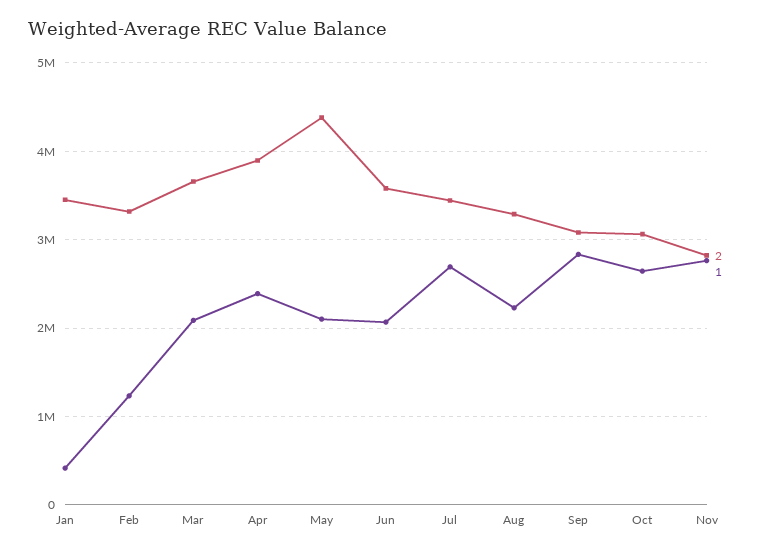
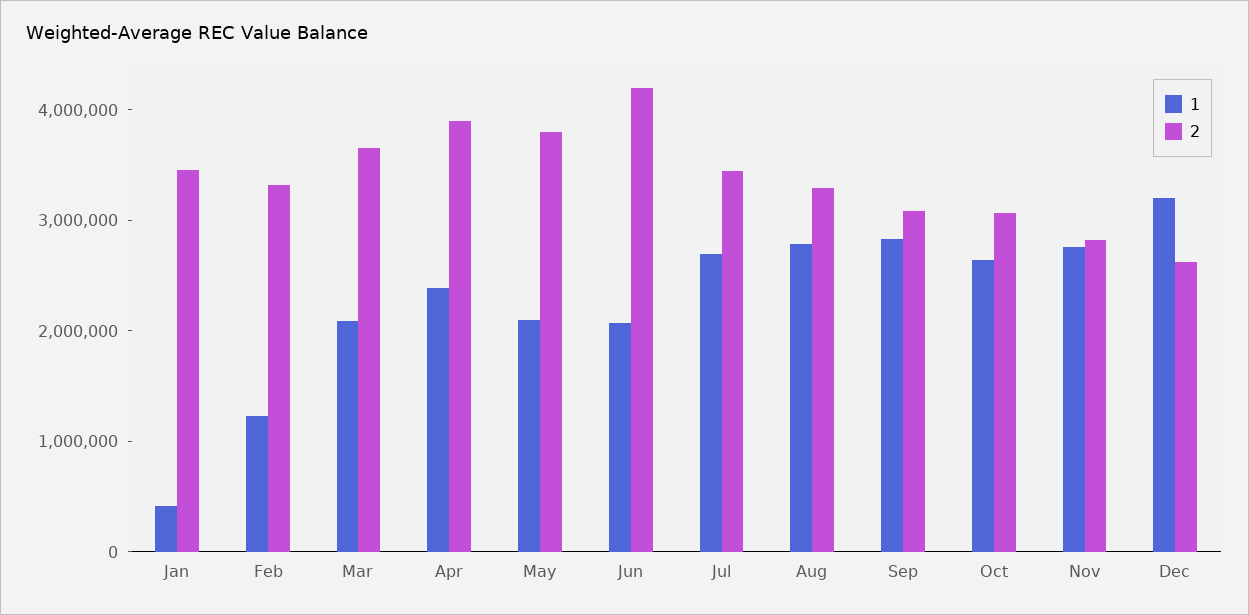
2, May: 4400000 -> 3800000
2, Jun: 3600000 -> 4200000
1, Aug: 2200000 -> 2800000
1, Dec: none -> 3200000
2, Dec: none -> 2600000

